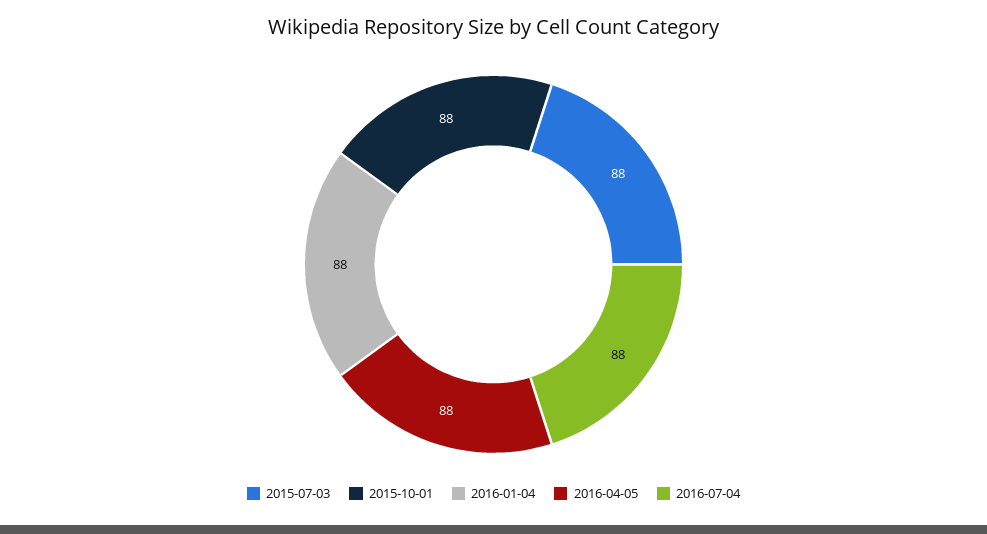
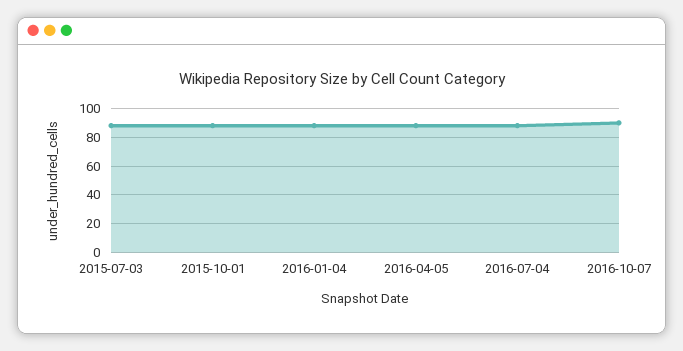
2016-10-07: none -> 90

